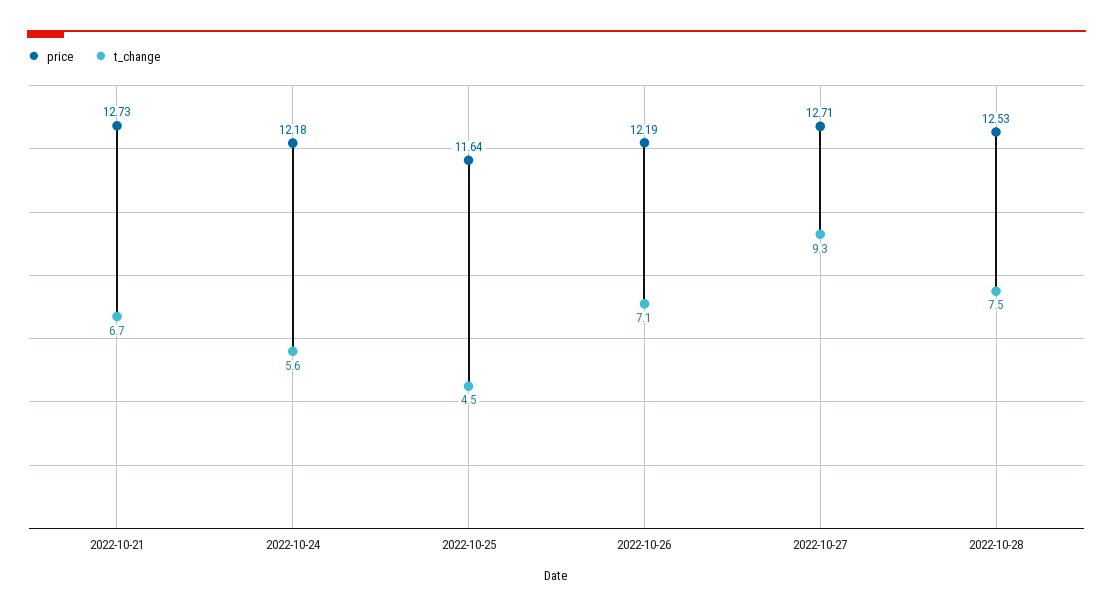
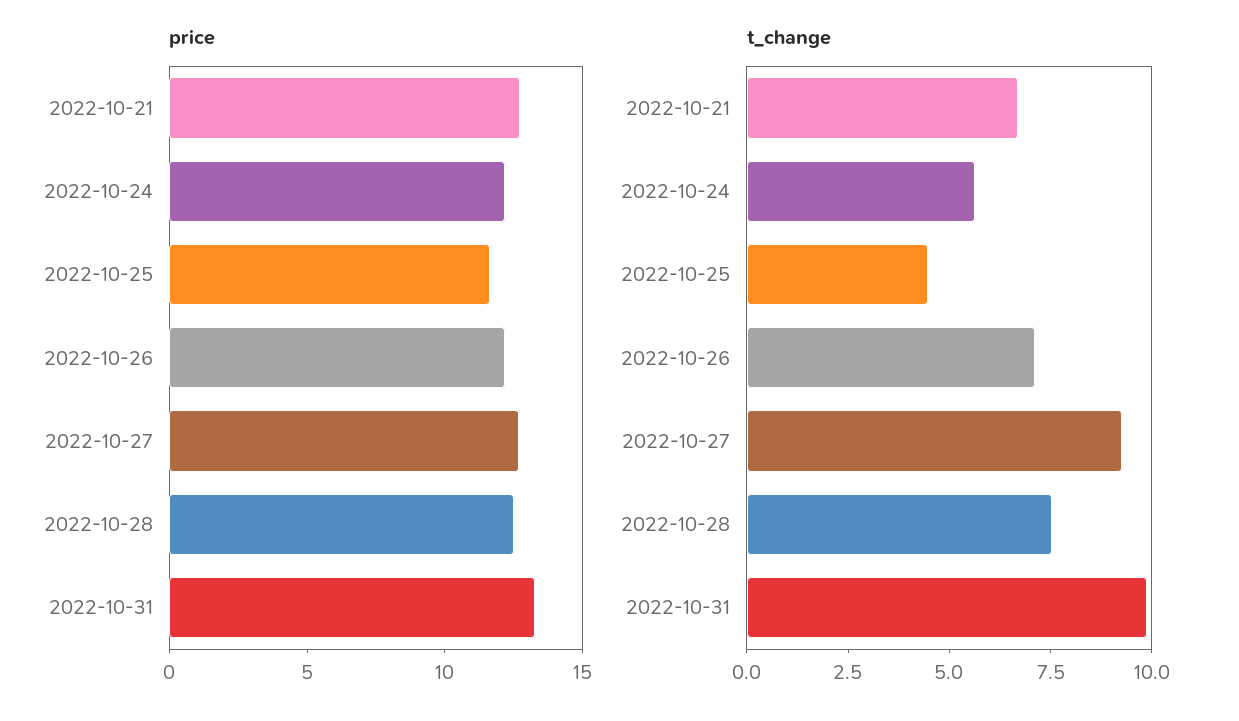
price, 2022-10-31: none -> 13
t_change, 2022-10-31: none -> 10

